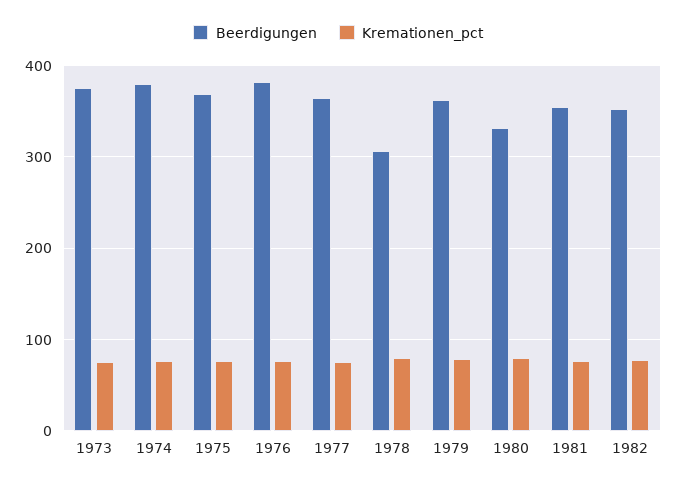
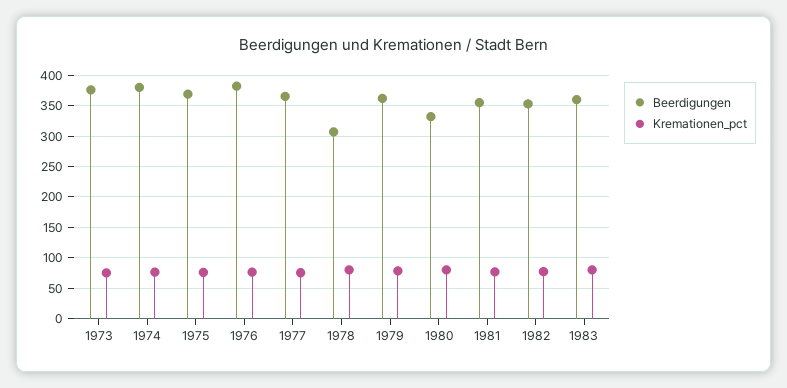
Beerdigungen, 1983: none -> 360
Kremationen_pct, 1983: none -> 80

